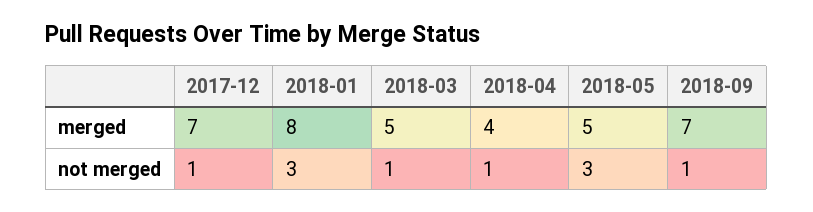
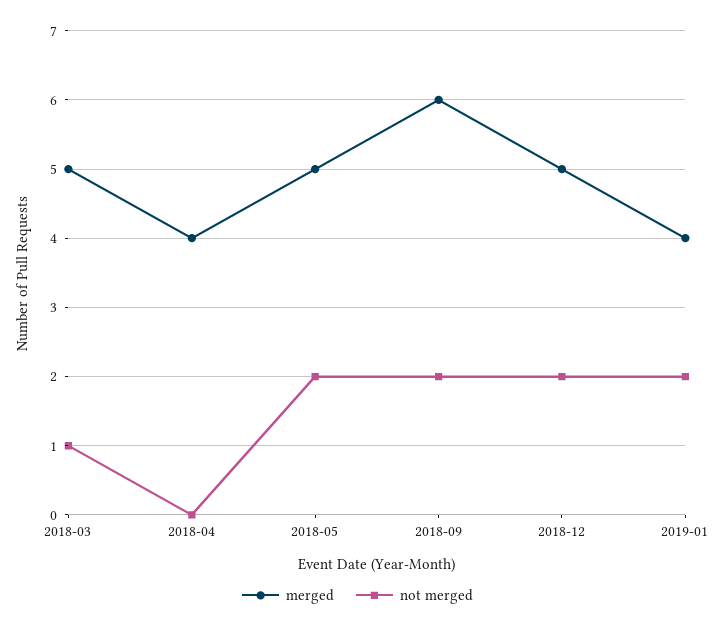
merged, 2017-12: 7 -> none
merged, 2018-01: 8 -> none
merged, 2018-09: 7 -> 6
not merged, 2017-12: 1 -> none
not merged, 2018-01: 3 -> none
not merged, 2018-04: 1 -> 0
not merged, 2018-05: 3 -> 2
not merged, 2018-09: 1 -> 2
merged, 2018-12: none -> 5
not merged, 2018-12: none -> 2
merged, 2019-01: none -> 4
not merged, 2019-01: none -> 2

